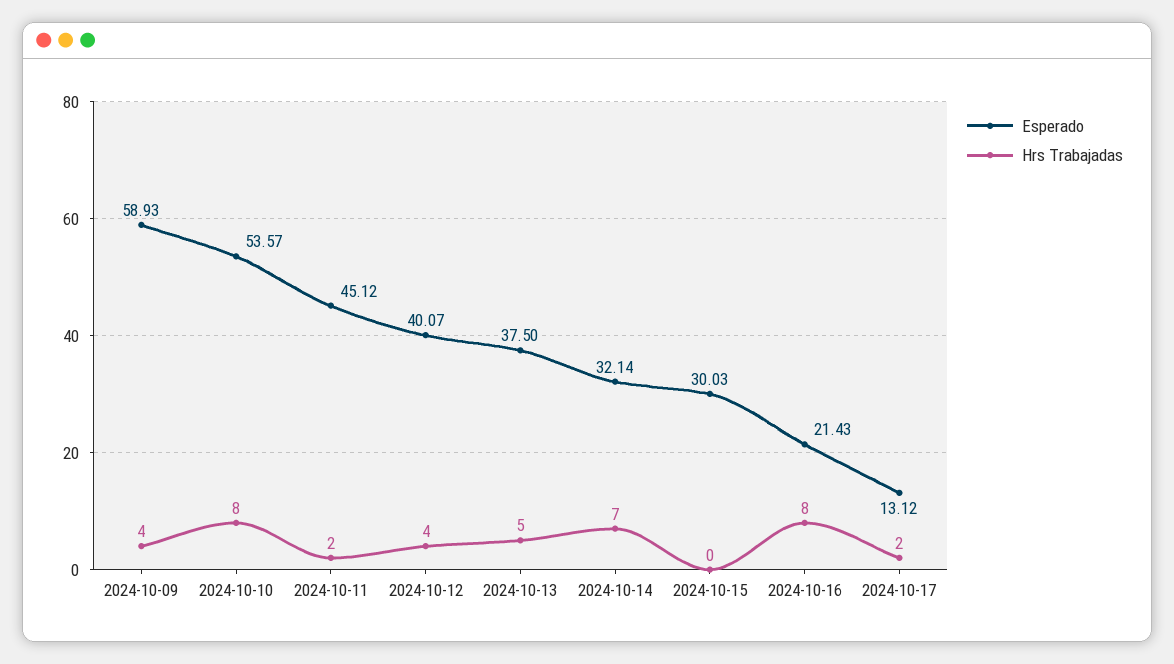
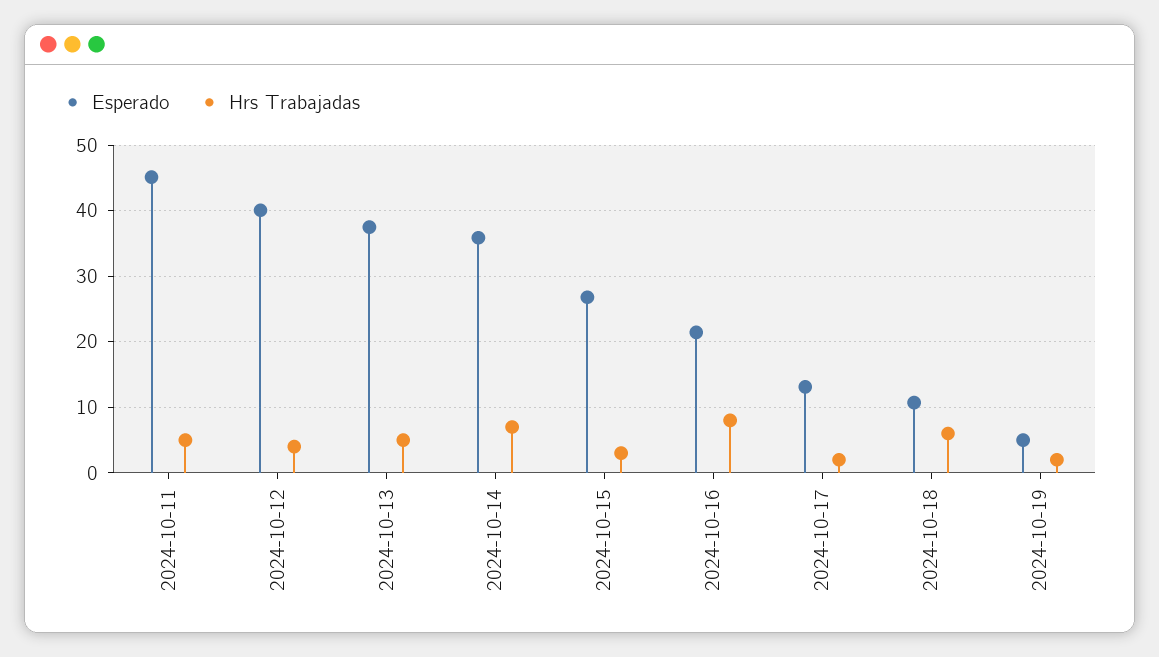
Esperado, 2024-10-09: 58.93 -> none
Hrs Trabajadas, 2024-10-09: 4 -> none
Esperado, 2024-10-10: 53.57 -> none
Hrs Trabajadas, 2024-10-10: 8 -> none
Hrs Trabajadas, 2024-10-11: 2 -> 5
Esperado, 2024-10-14: 32.14 -> 36
Esperado, 2024-10-15: 30.03 -> 27
Hrs Trabajadas, 2024-10-15: 0 -> 3
Esperado, 2024-10-18: none -> 11
Hrs Trabajadas, 2024-10-18: none -> 6
Esperado, 2024-10-19: none -> 5
Hrs Trabajadas, 2024-10-19: none -> 2

